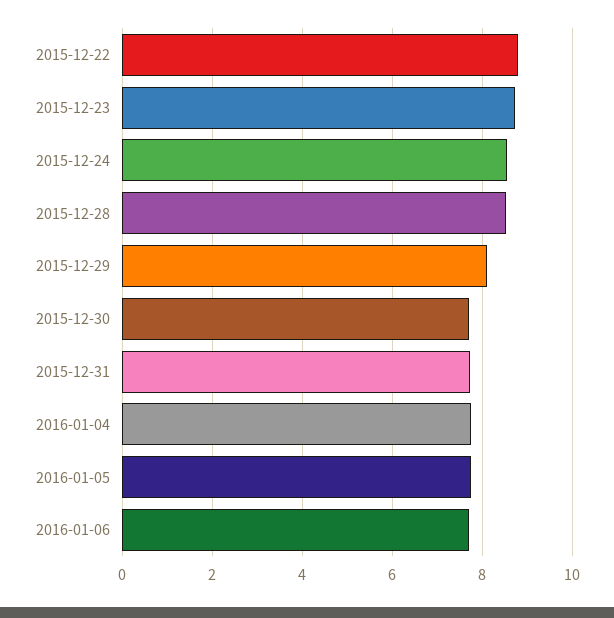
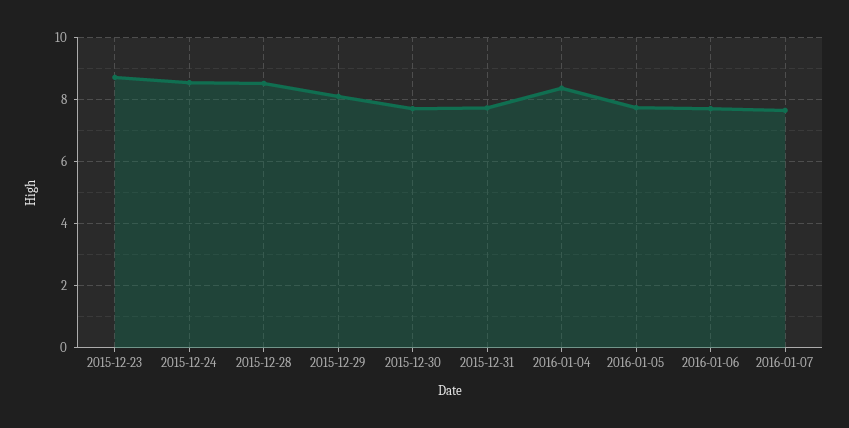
2015-12-22: 8.8 -> none
2016-01-04: 7.8 -> 8.4
2016-01-07: none -> 7.6

